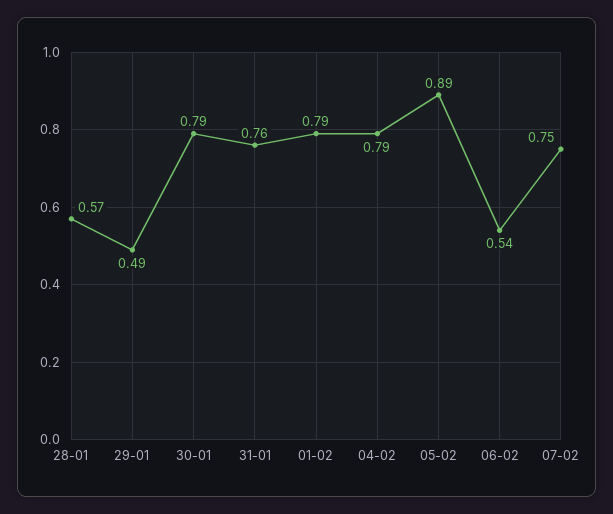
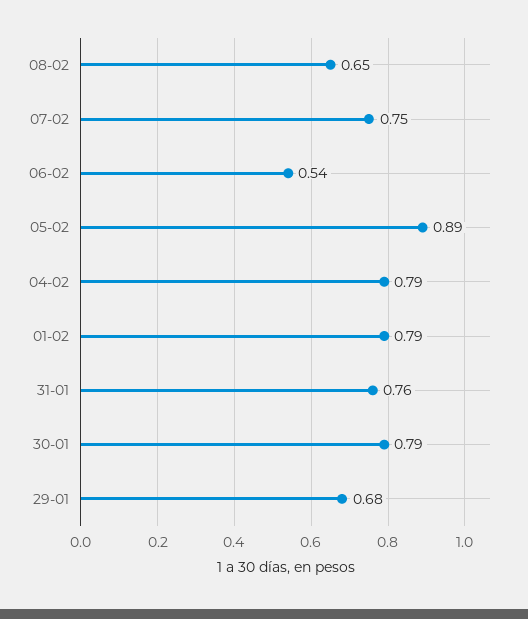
28-01: 0.57 -> none
29-01: 0.49 -> 0.68
08-02: none -> 0.65

